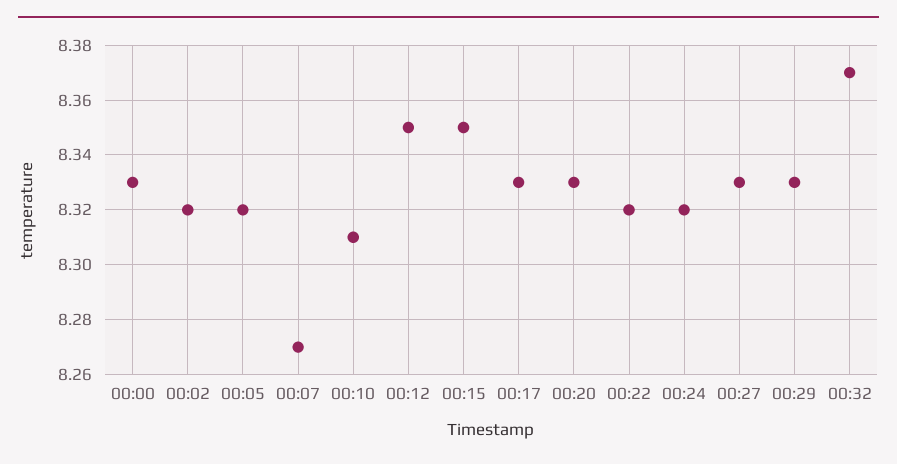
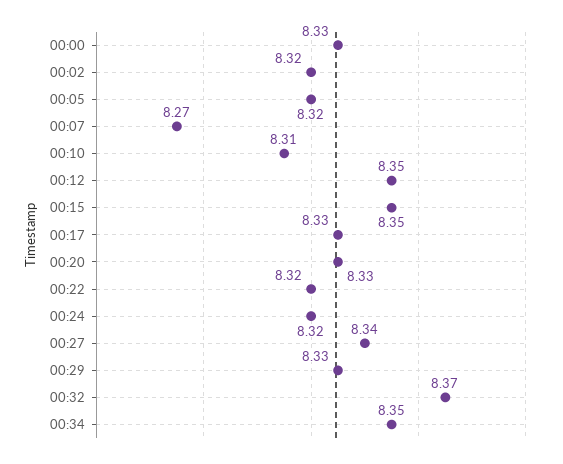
00:27: 8.33 -> 8.34
00:34: none -> 8.35

